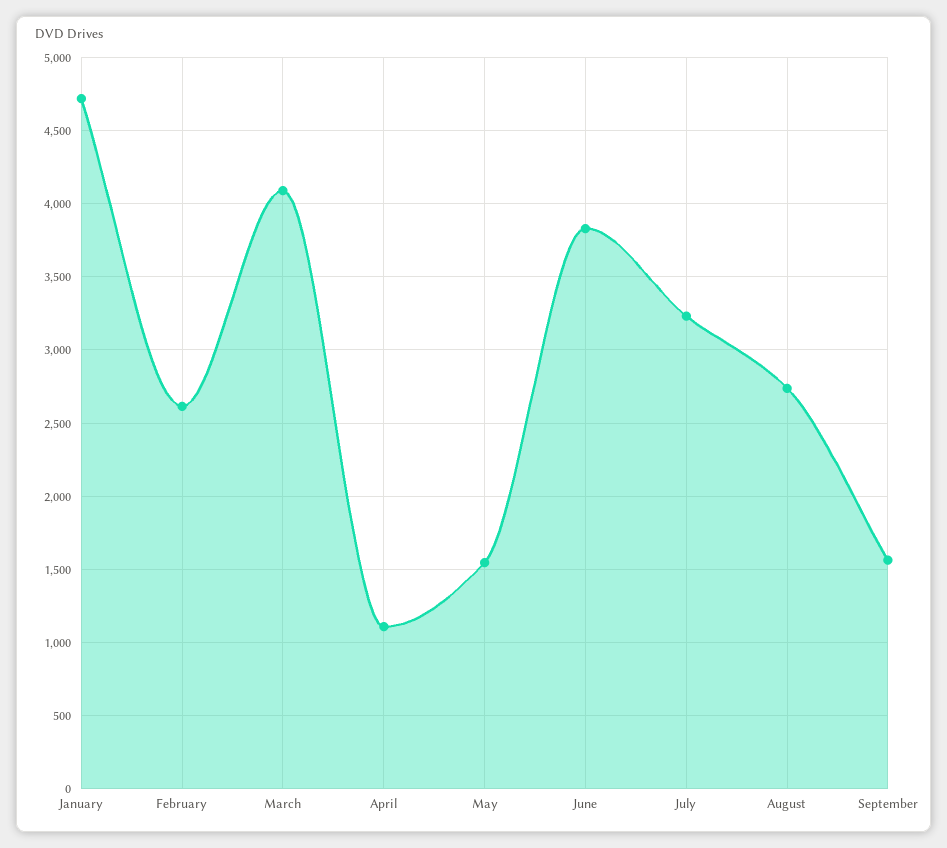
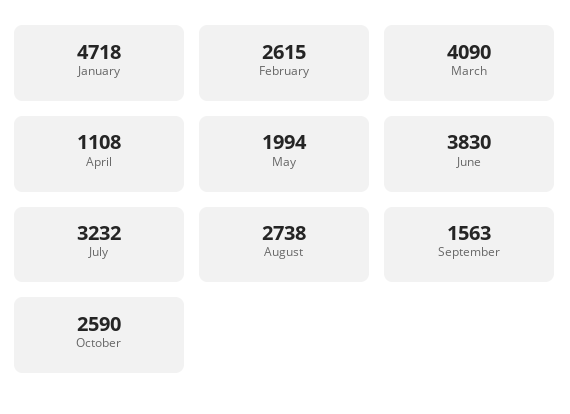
May: 1550 -> 1994
October: none -> 2590

